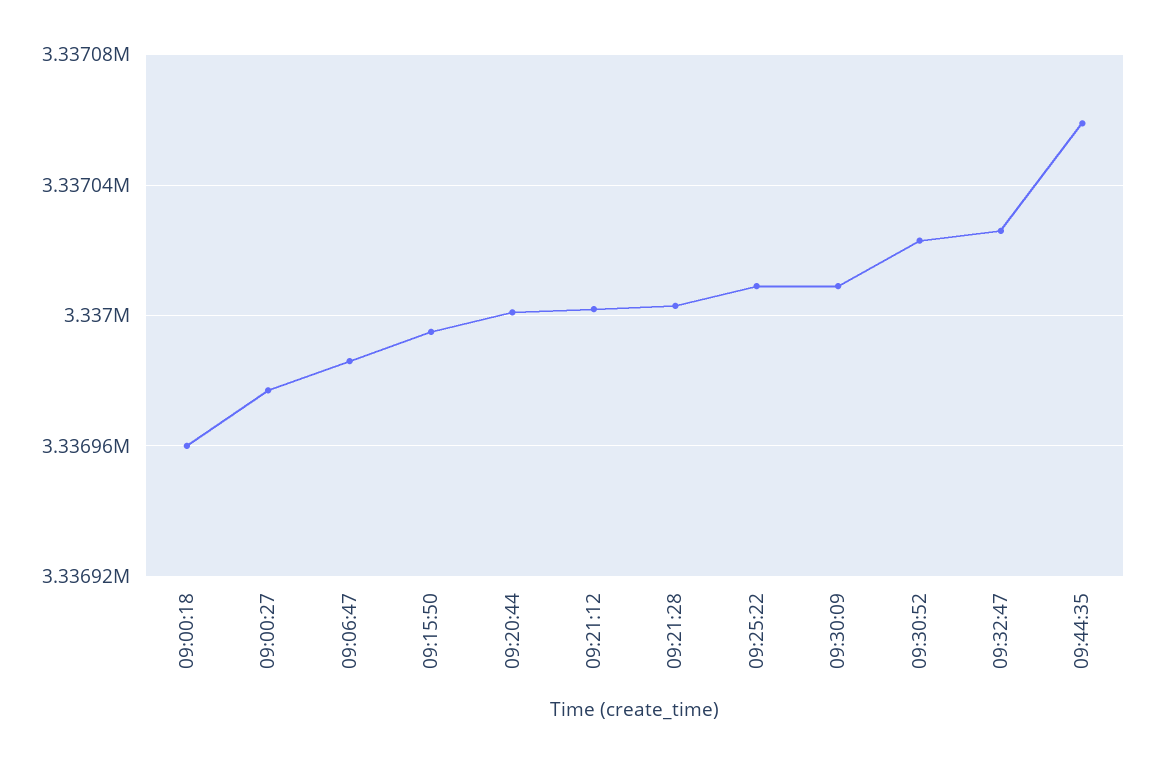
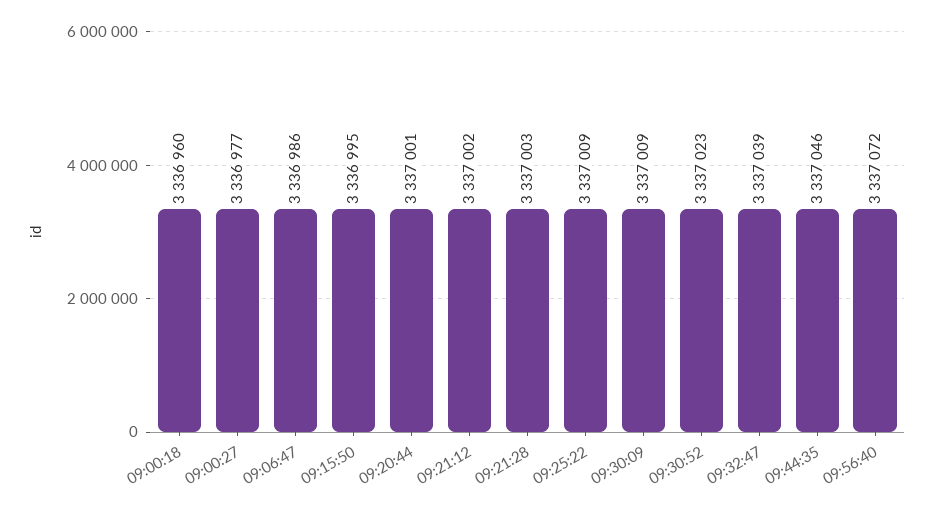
09:32:47: 3337025 -> 3337039
09:44:35: 3337060 -> 3337046
09:56:40: none -> 3337072

